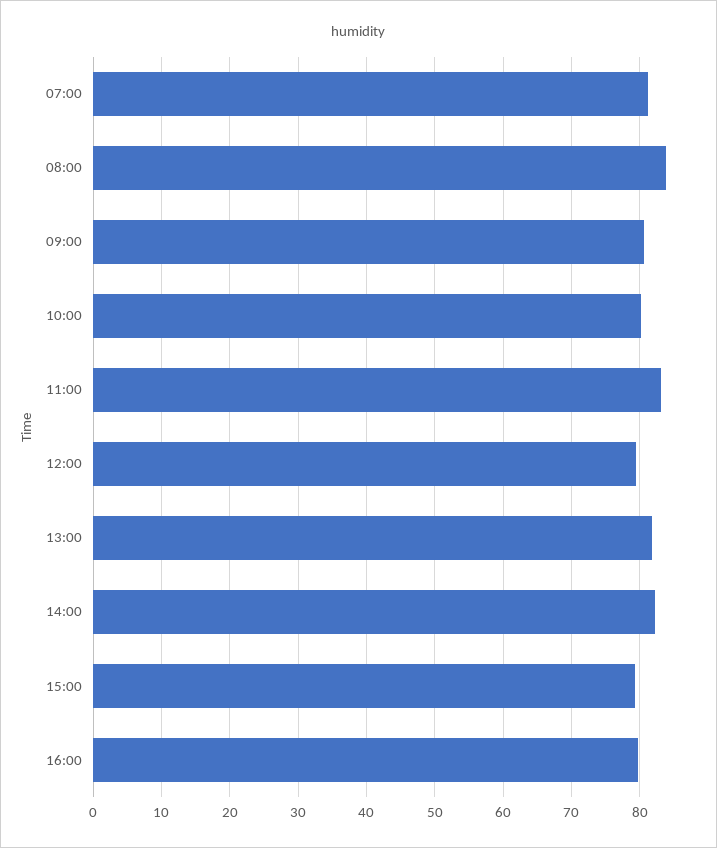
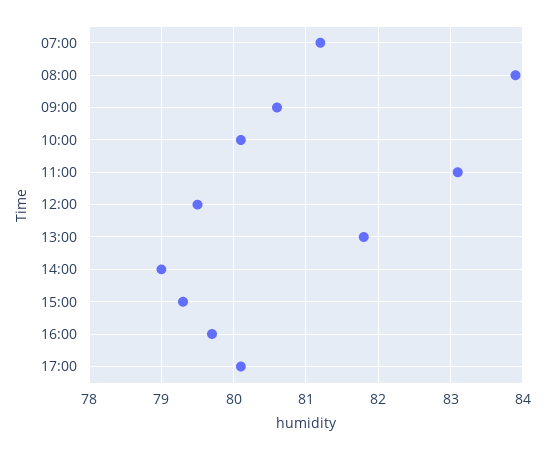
14:00: 82 -> 79
17:00: none -> 80.1

